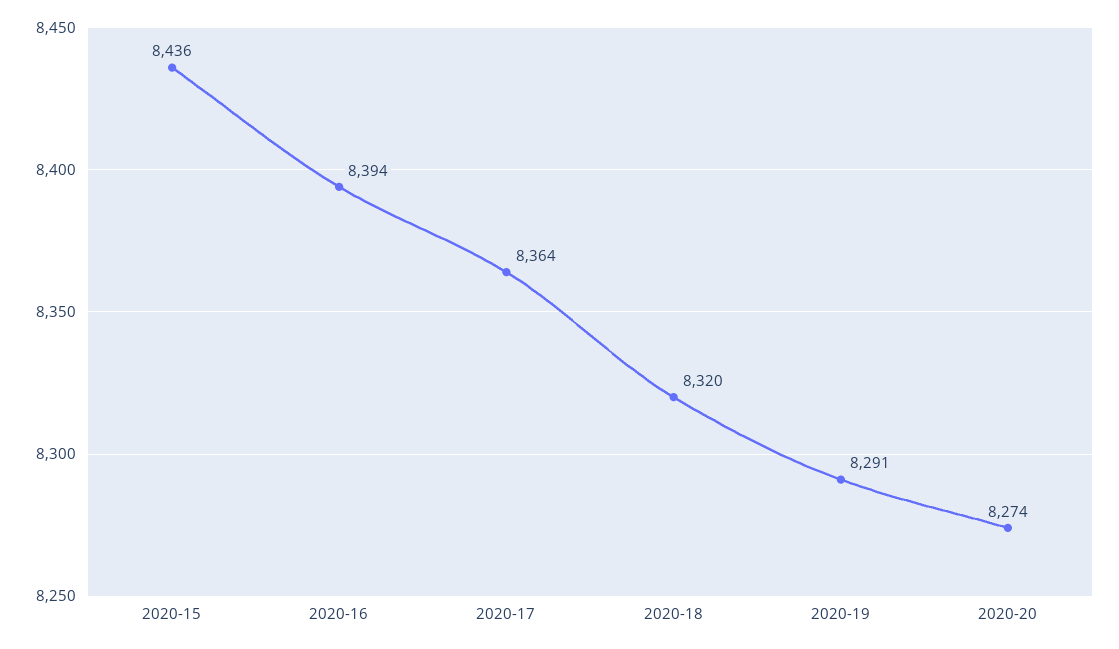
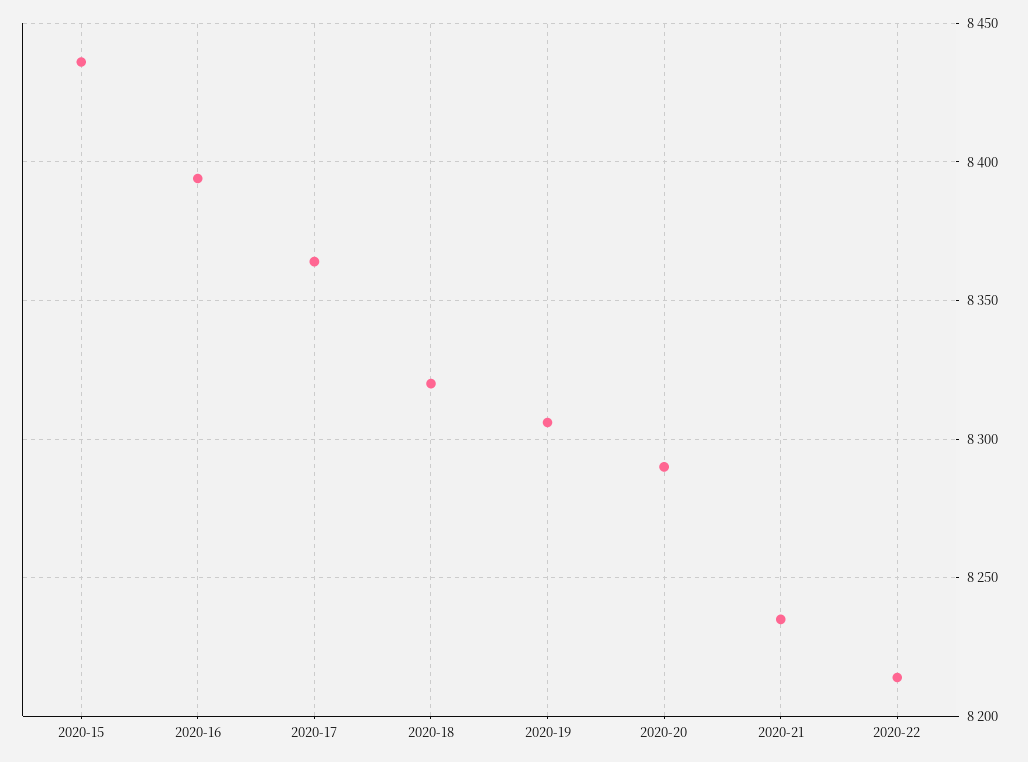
2020-19: 8291 -> 8305
2020-20: 8274 -> 8290
2020-21: none -> 8235
2020-22: none -> 8215

